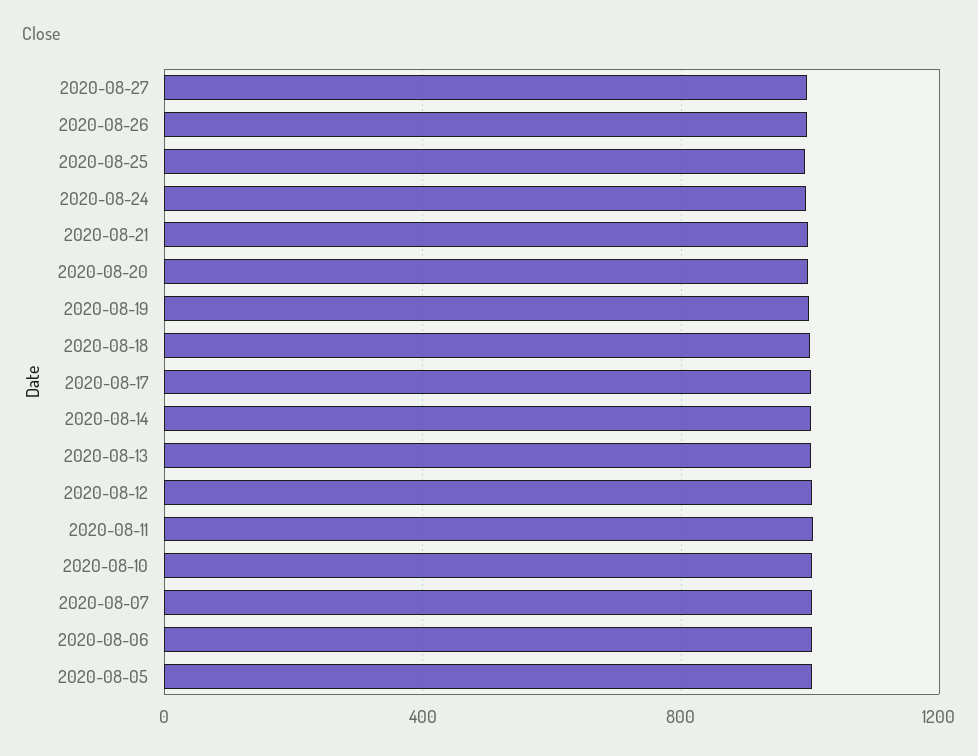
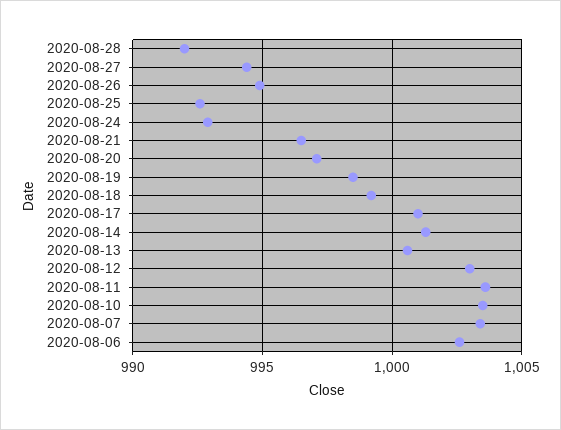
2020-08-05: 1000 -> none
2020-08-28: none -> 992

